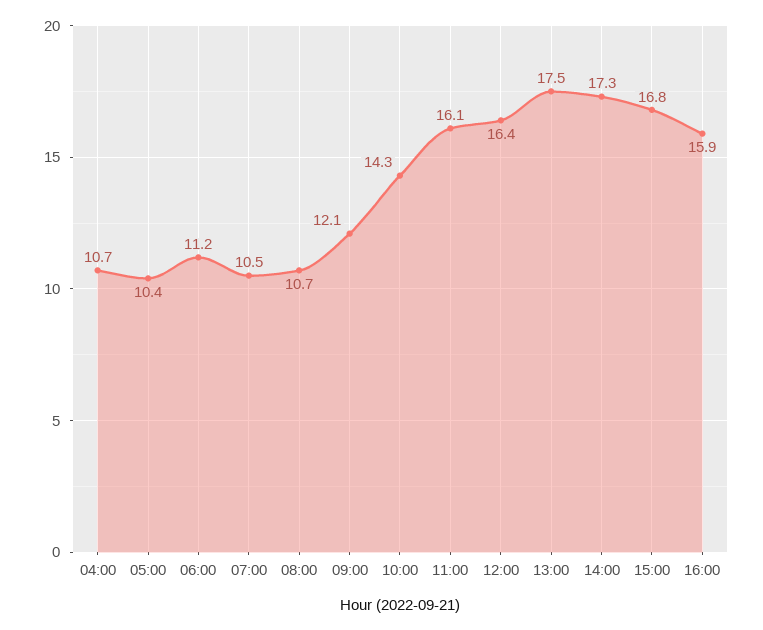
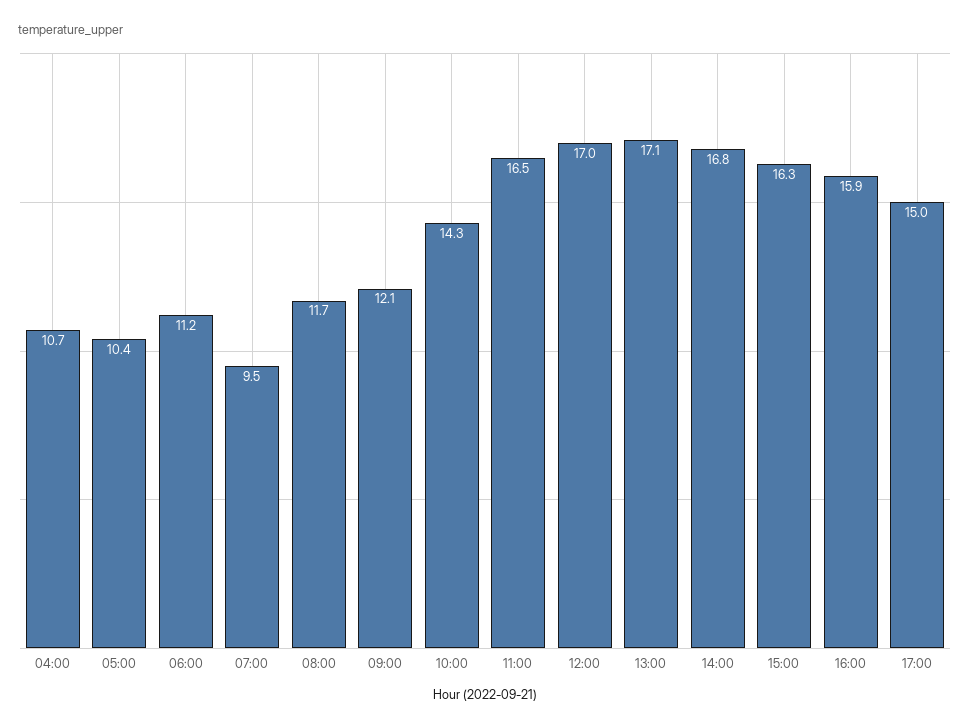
07:00: 10.5 -> 9.5
08:00: 10.7 -> 11.7
11:00: 16.1 -> 16.5
12:00: 16.4 -> 17
13:00: 17.5 -> 17.1
14:00: 17.3 -> 16.8
15:00: 16.8 -> 16.3
17:00: none -> 15

